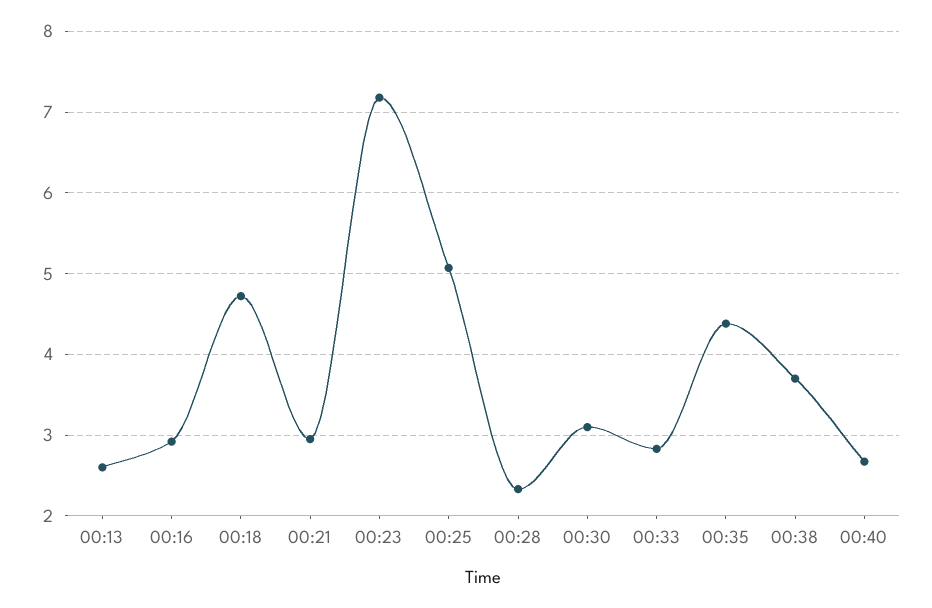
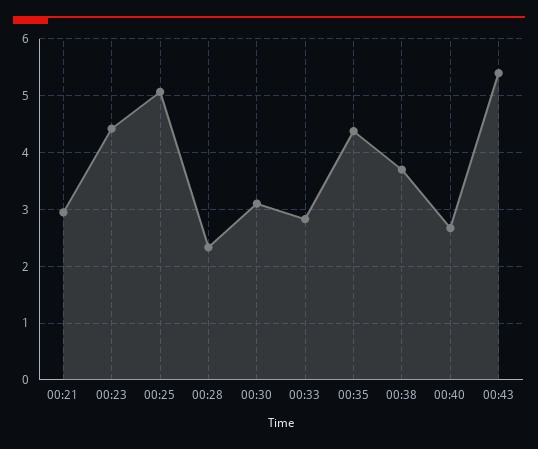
00:13: 2.6 -> none
00:16: 2.9 -> none
00:18: 4.7 -> none
00:23: 7.2 -> 4.4
00:43: none -> 5.4

